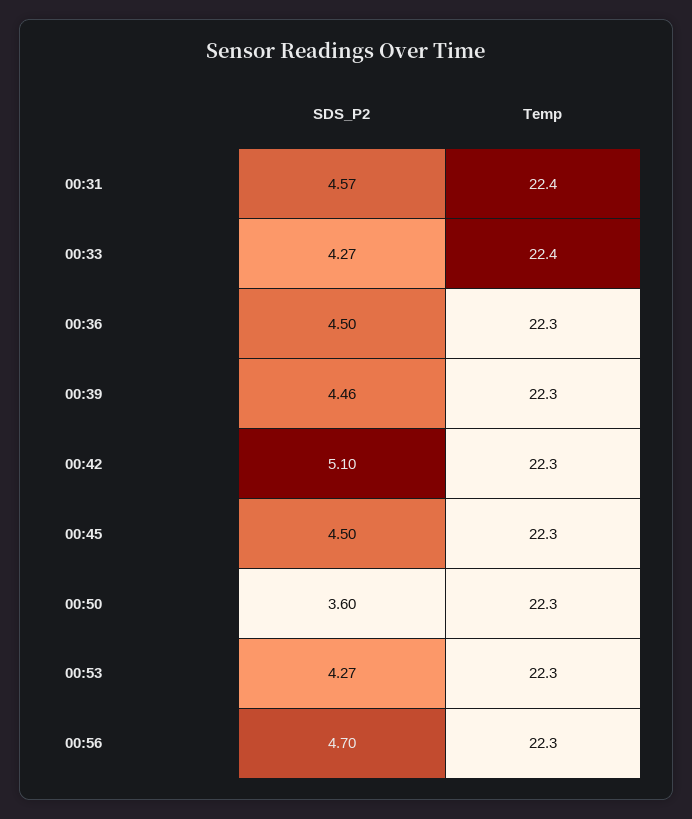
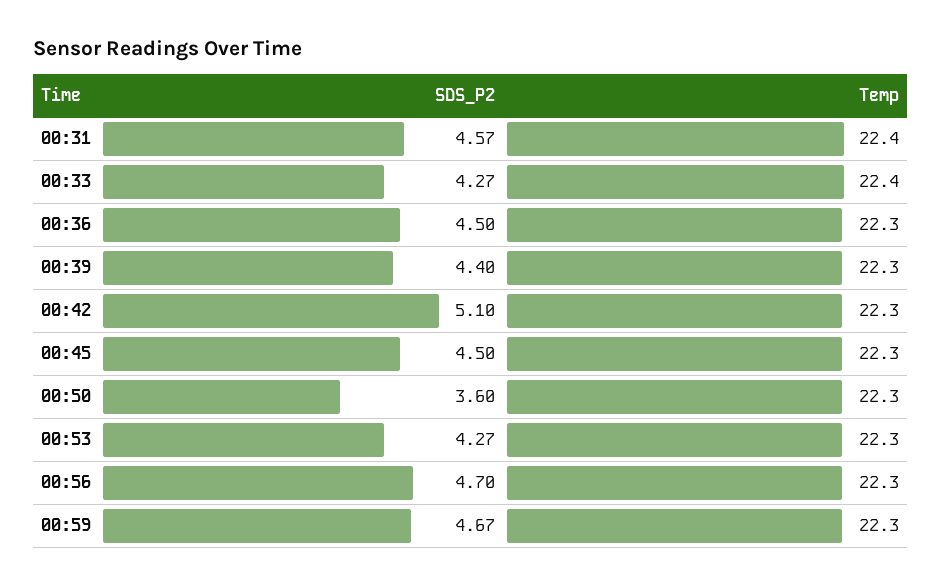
SDS_P2, 00:39: 4.46 -> 4.4
SDS_P2, 00:59: none -> 4.67
Temp, 00:59: none -> 22.3

